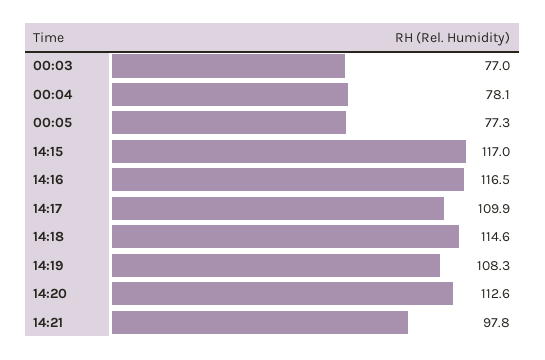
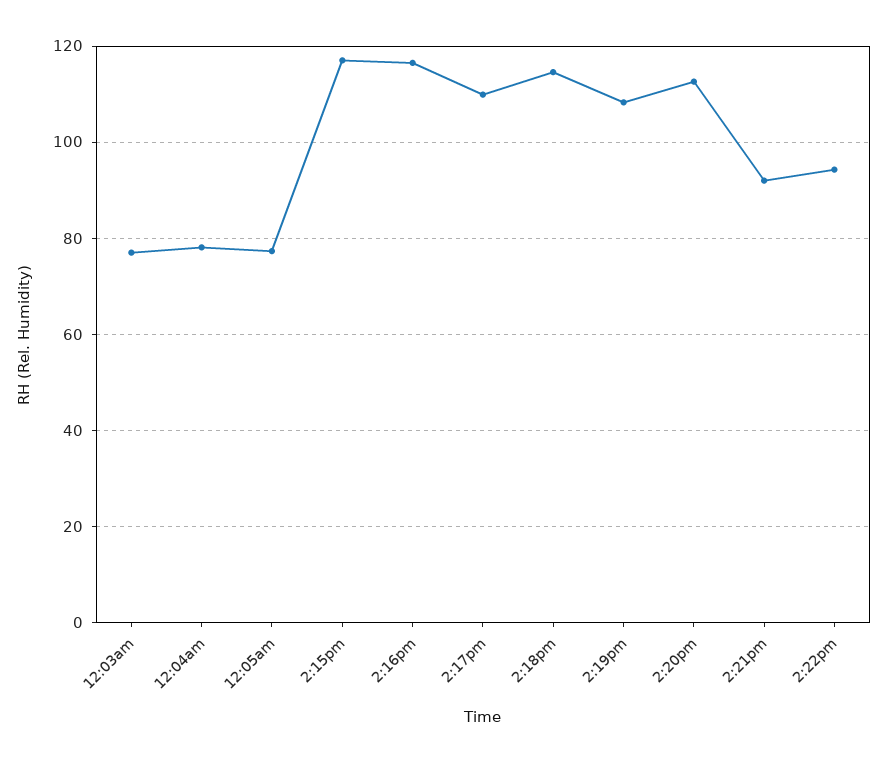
14:21: 97.8 -> 92
2:22pm: none -> 94

